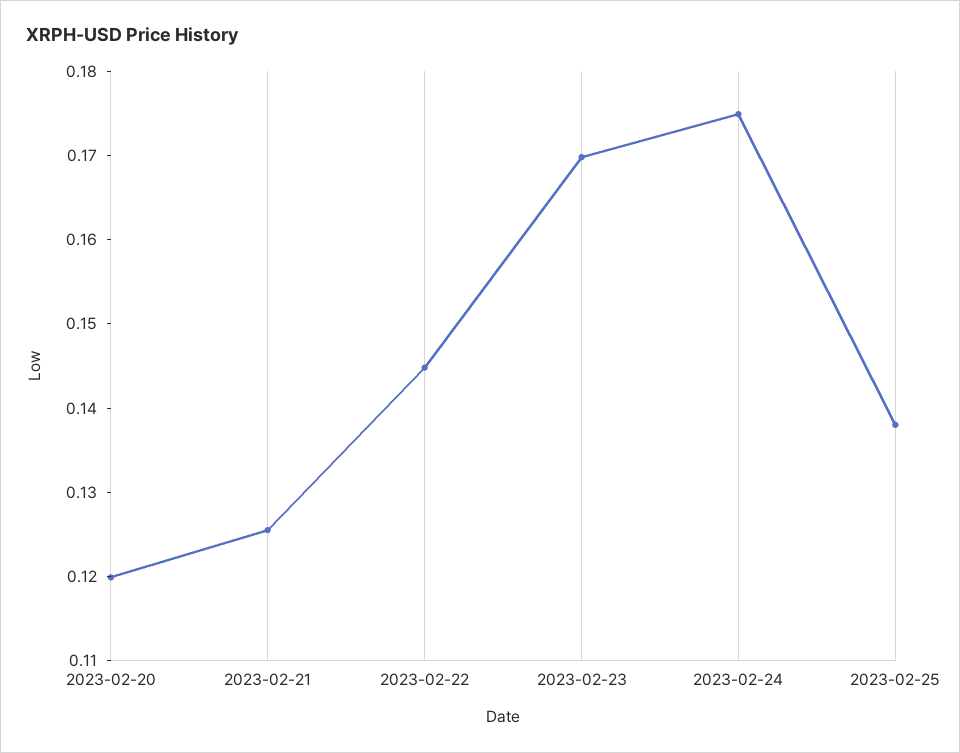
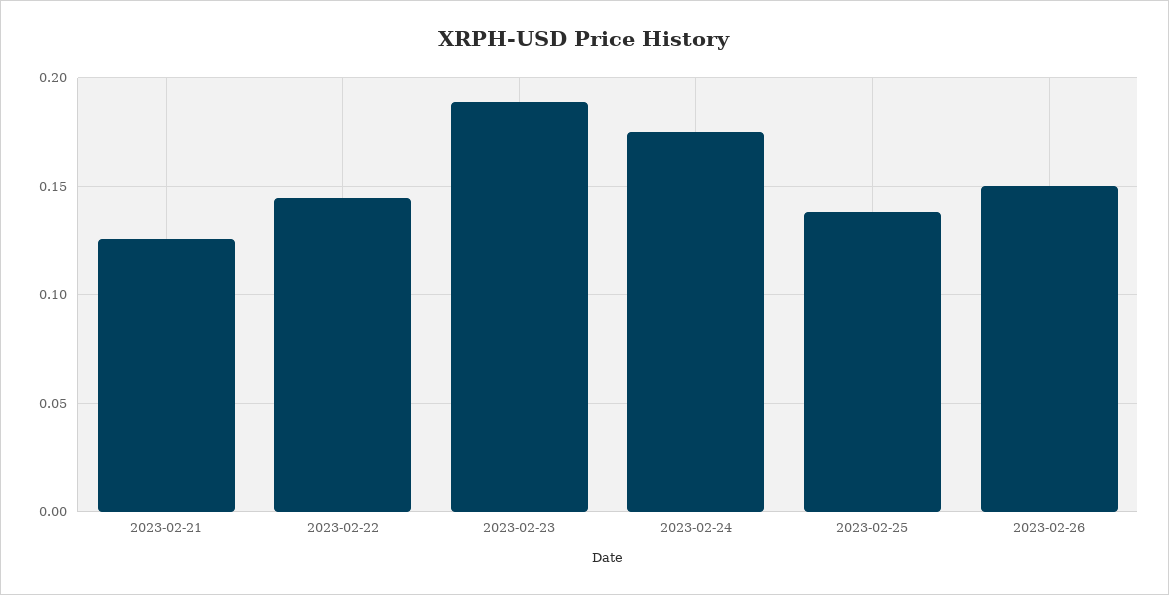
2023-02-20: 0.12 -> none
2023-02-23: 0.17 -> 0.19
2023-02-26: none -> 0.15

